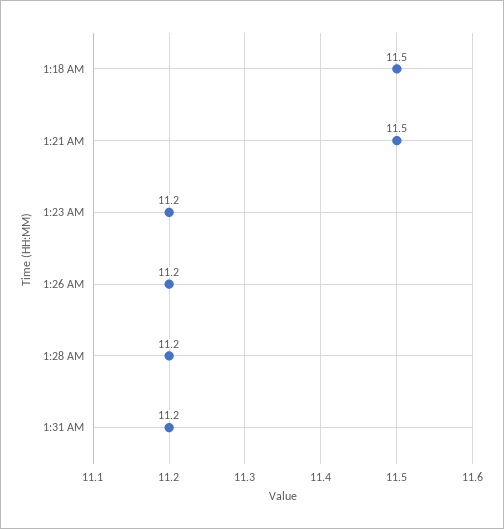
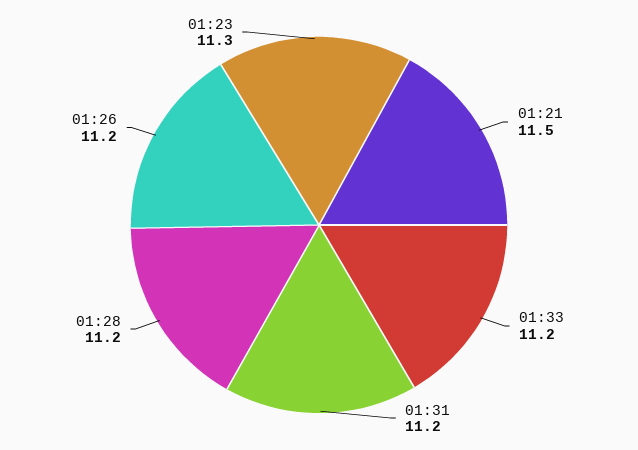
1:18 AM: 11.5 -> none
1:23 AM: 11.2 -> 11.3
01:33: none -> 11.2

